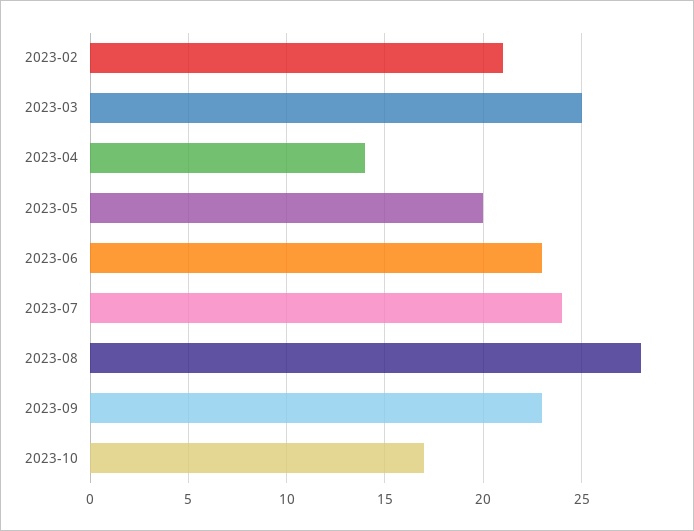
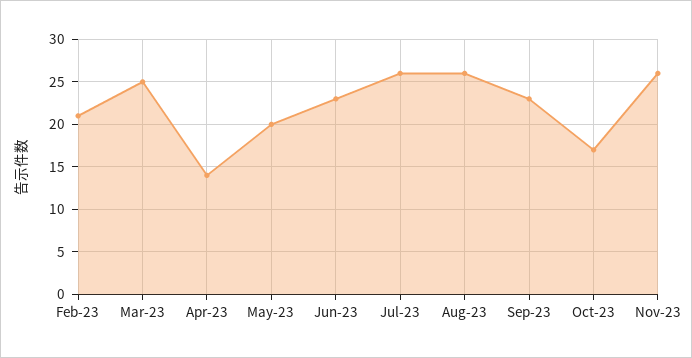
2023-07: 24 -> 26
2023-08: 28 -> 26
Nov-23: none -> 26

